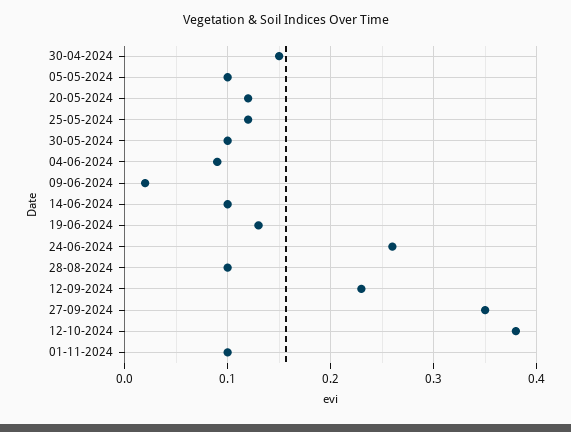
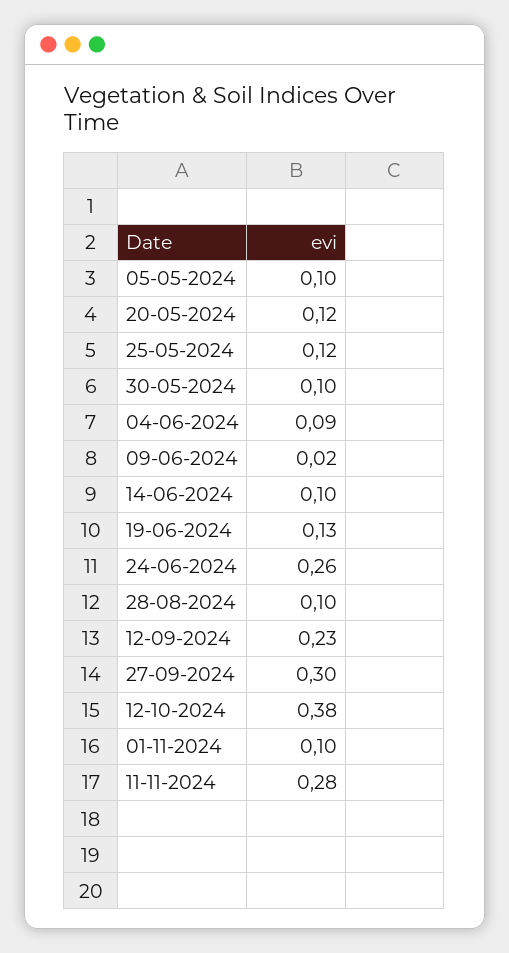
30-04-2024: 0.15 -> none
27-09-2024: 0.35 -> 0.3
11-11-2024: none -> 0.28

